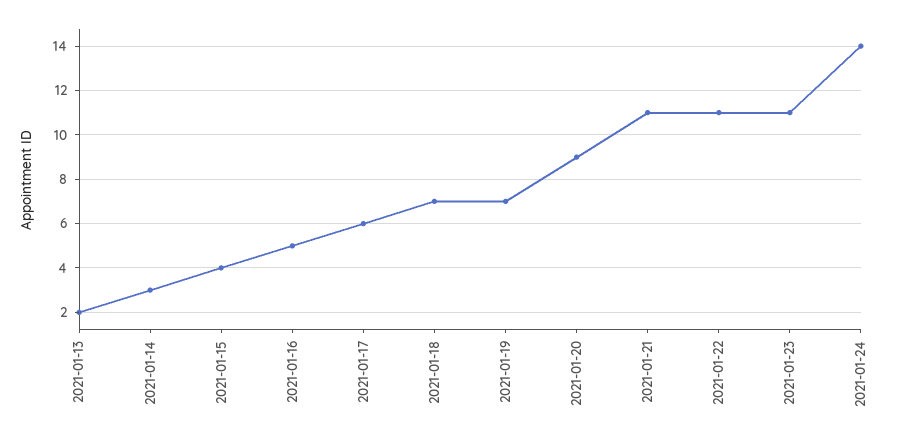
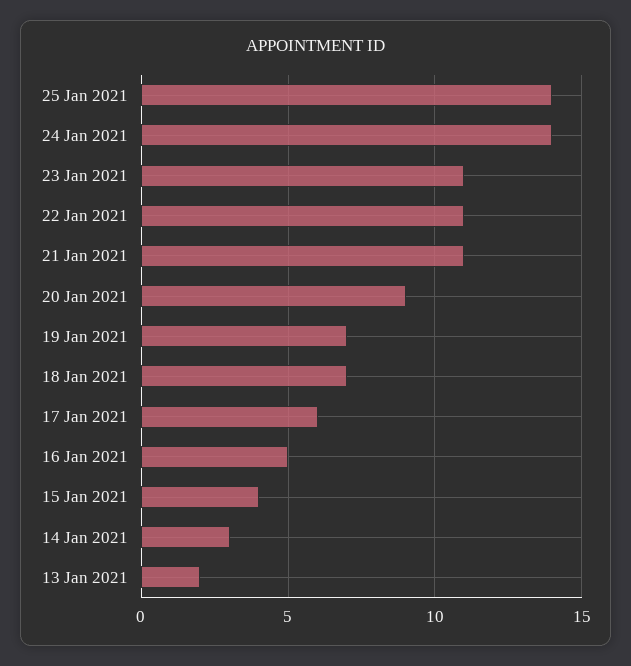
25 Jan 2021: none -> 14

